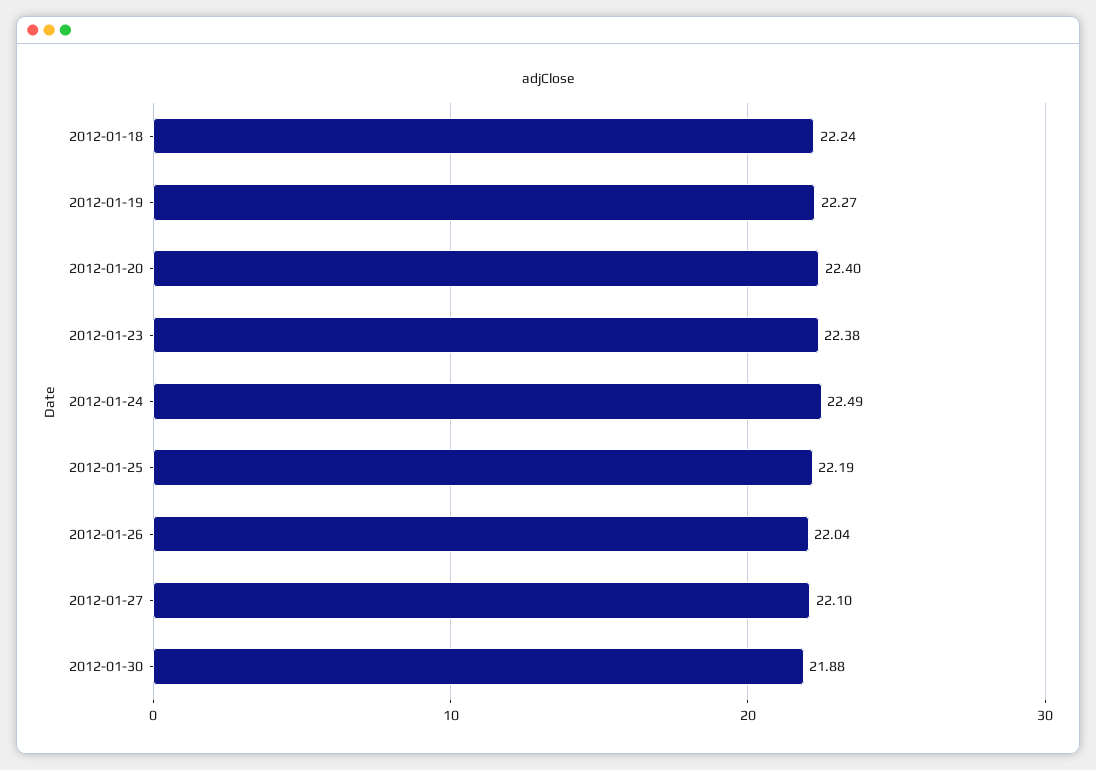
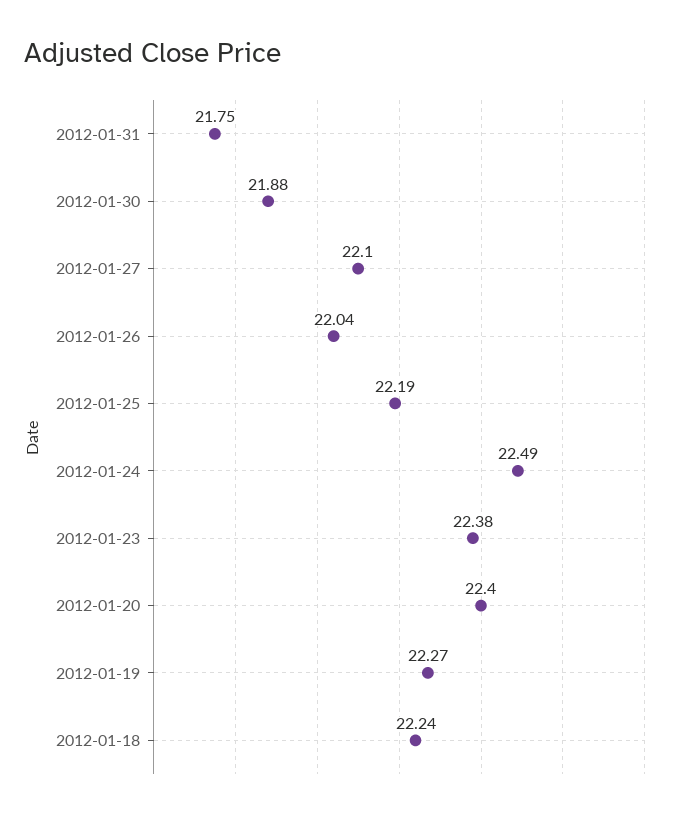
2012-01-31: none -> 21.75

